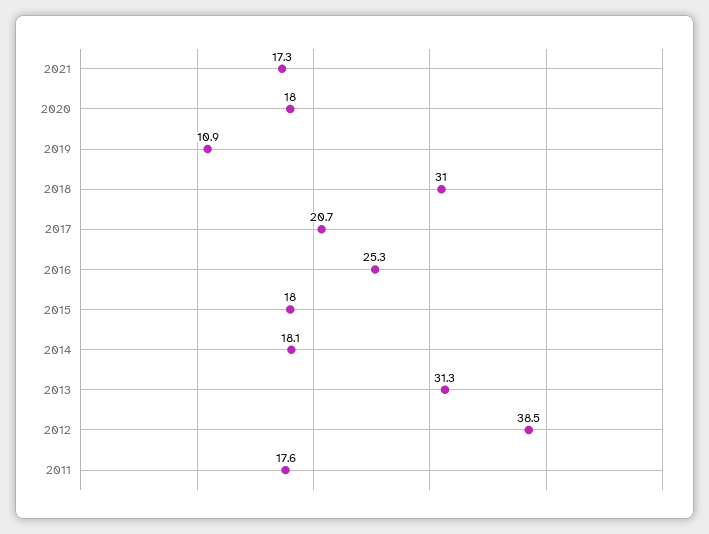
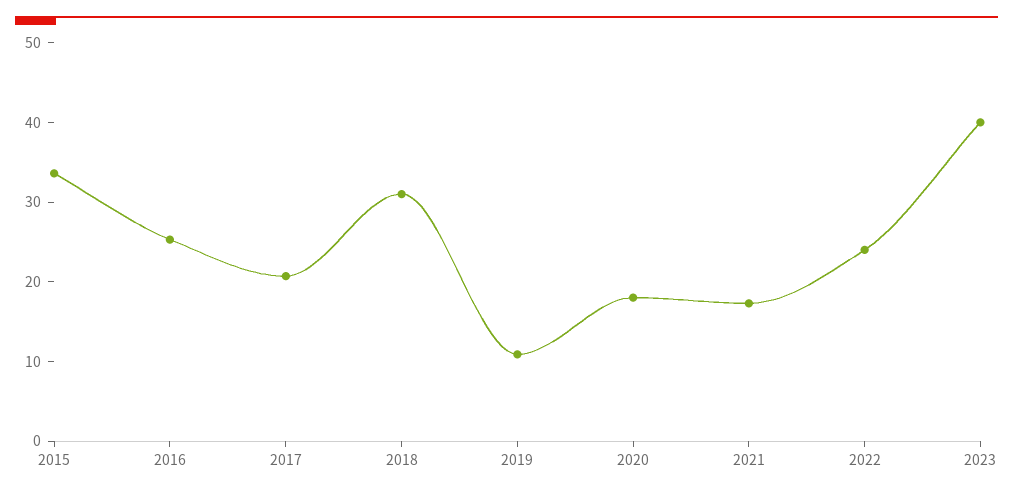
2015: 18 -> 34
2014: 18.1 -> none
2013: 31.3 -> none
2012: 38.5 -> none
2011: 17.6 -> none
2022: none -> 24
2023: none -> 40

